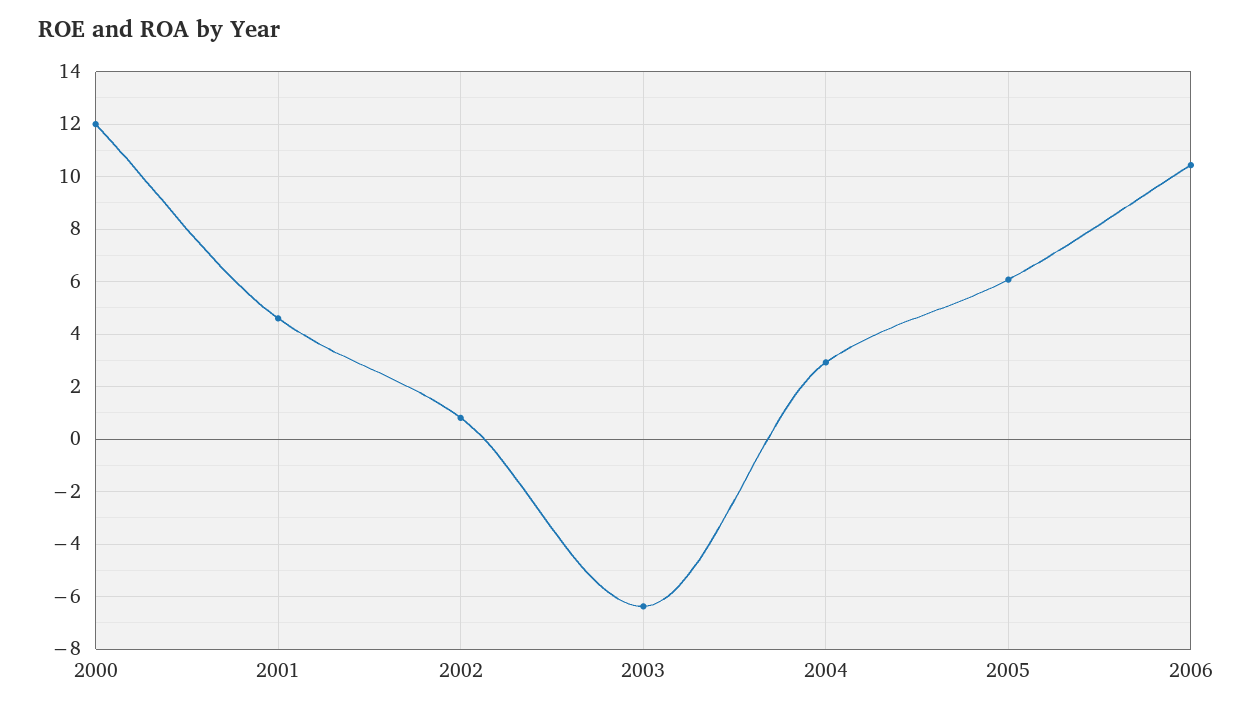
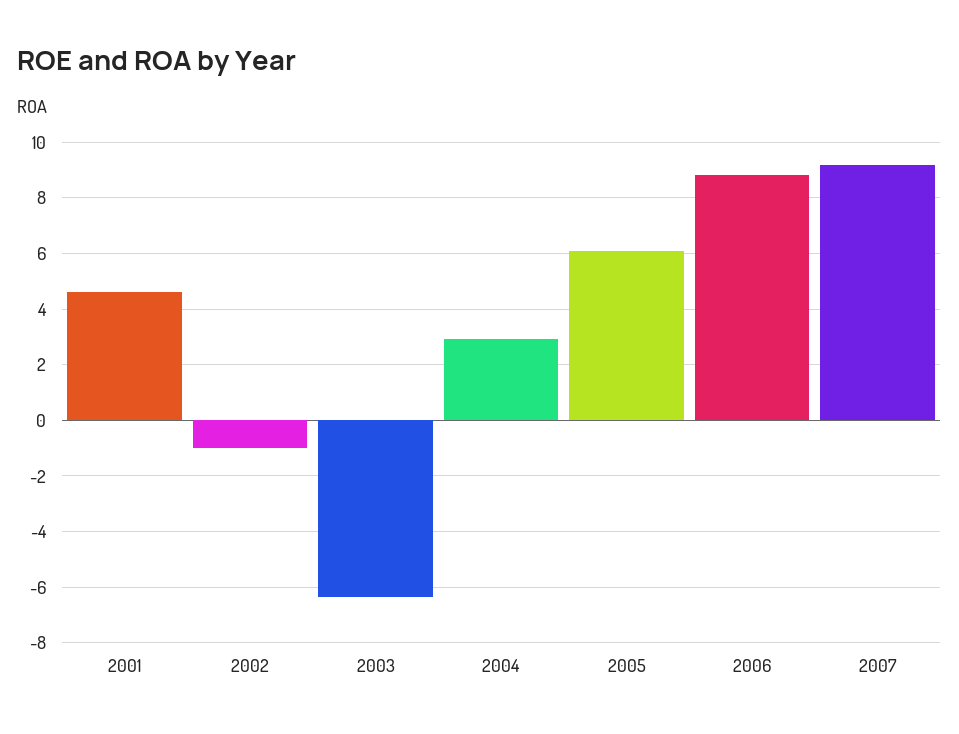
2000: 12 -> none
2002: 0.75 -> -1
2006: 10.5 -> 8.75
2007: none -> 9.25

